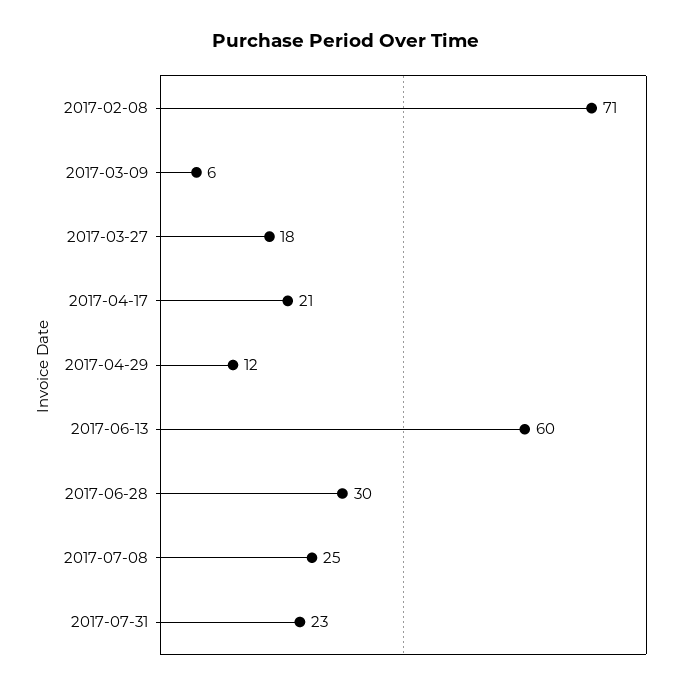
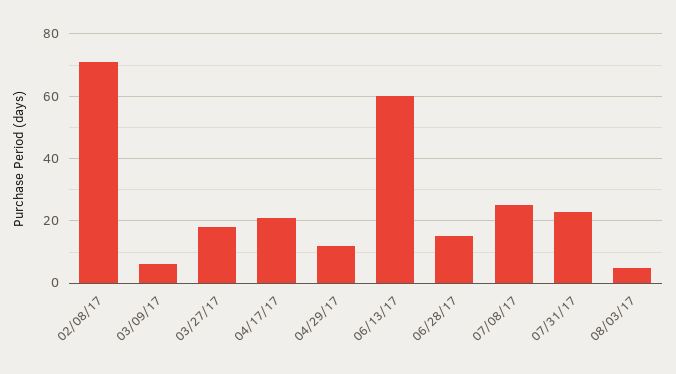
2017-06-28: 30 -> 15
08/03/17: none -> 5

